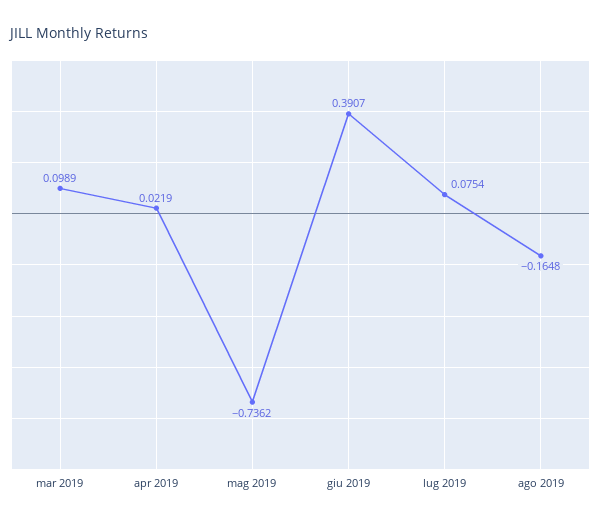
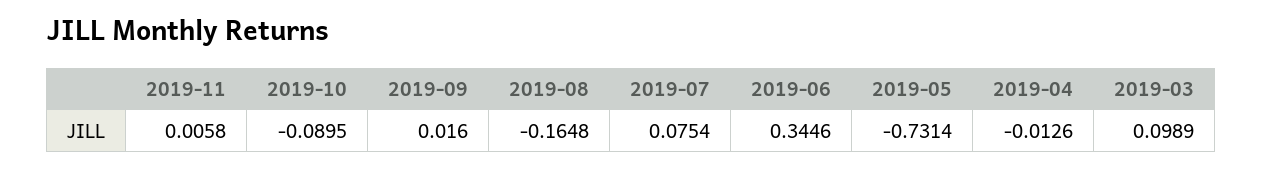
apr 2019: 0.0219 -> -0.0126
mag 2019: -0.7362 -> -0.7314
giu 2019: 0.3907 -> 0.3446
2019-11: none -> 0.0058
2019-10: none -> -0.0895
2019-09: none -> 0.016

